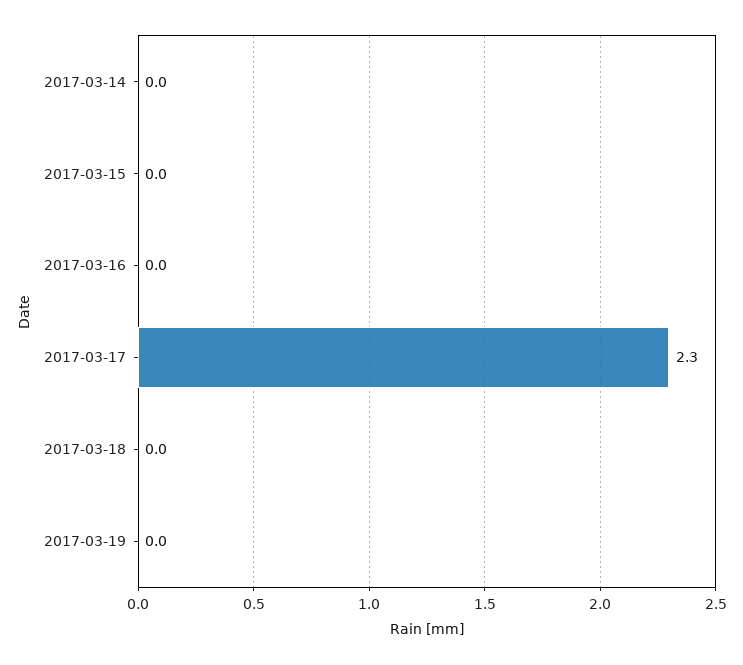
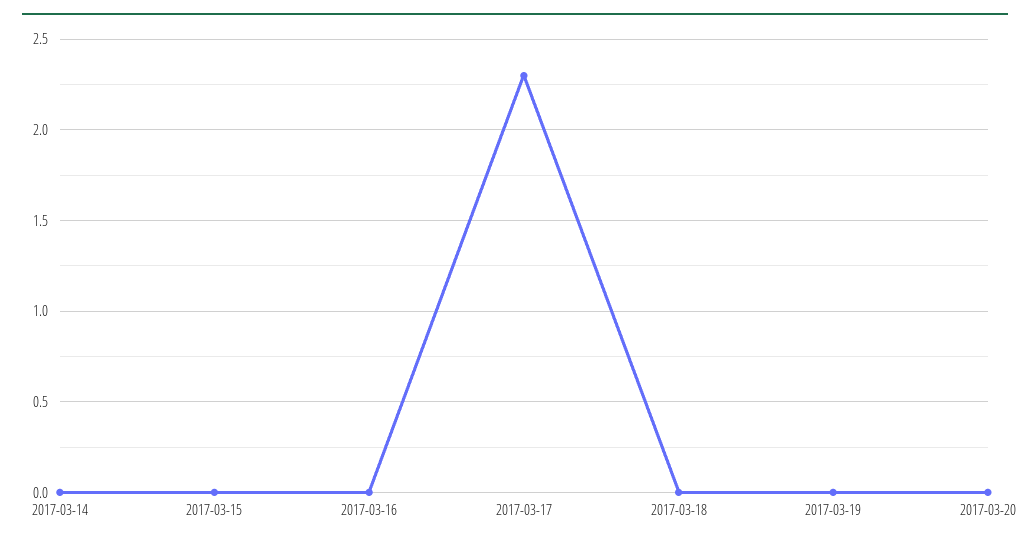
2017-03-20: none -> 0

